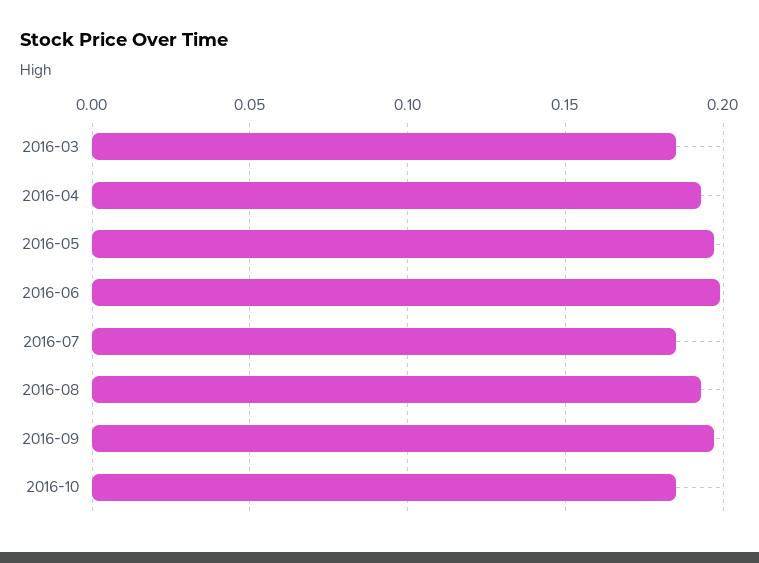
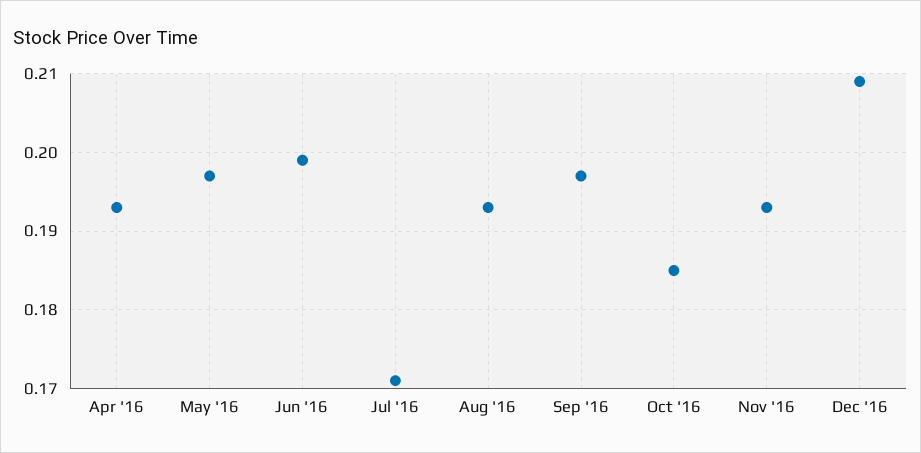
2016-03: 0.185 -> none
2016-07: 0.185 -> 0.171
Nov '16: none -> 0.193
Dec '16: none -> 0.209

